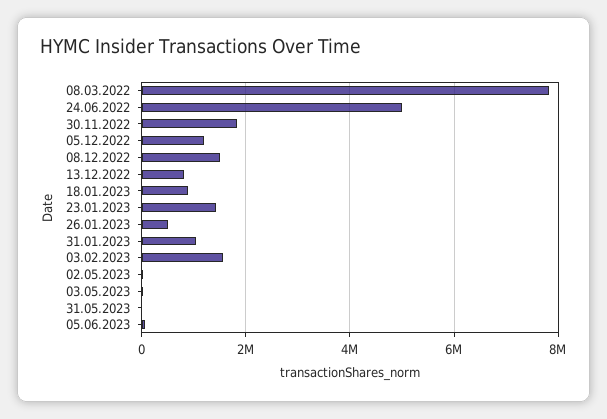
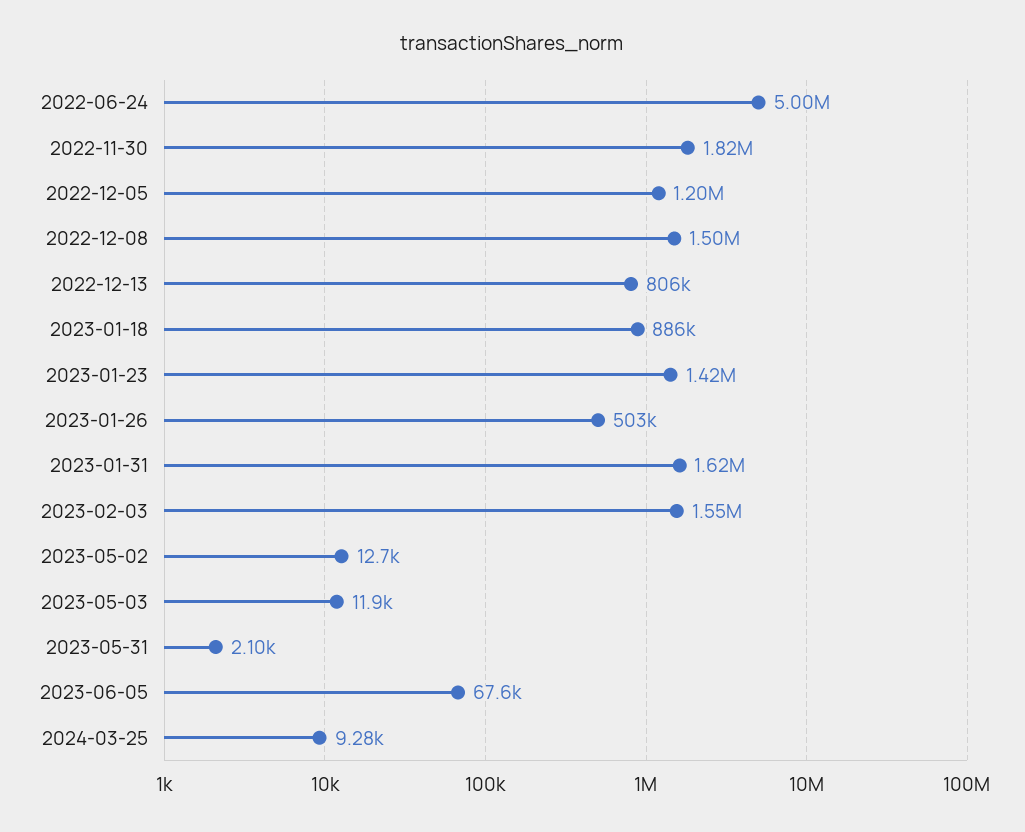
08.03.2022: 7800000 -> none
31.01.2023: 1000000 -> 1620000
2024-03-25: none -> 9280

